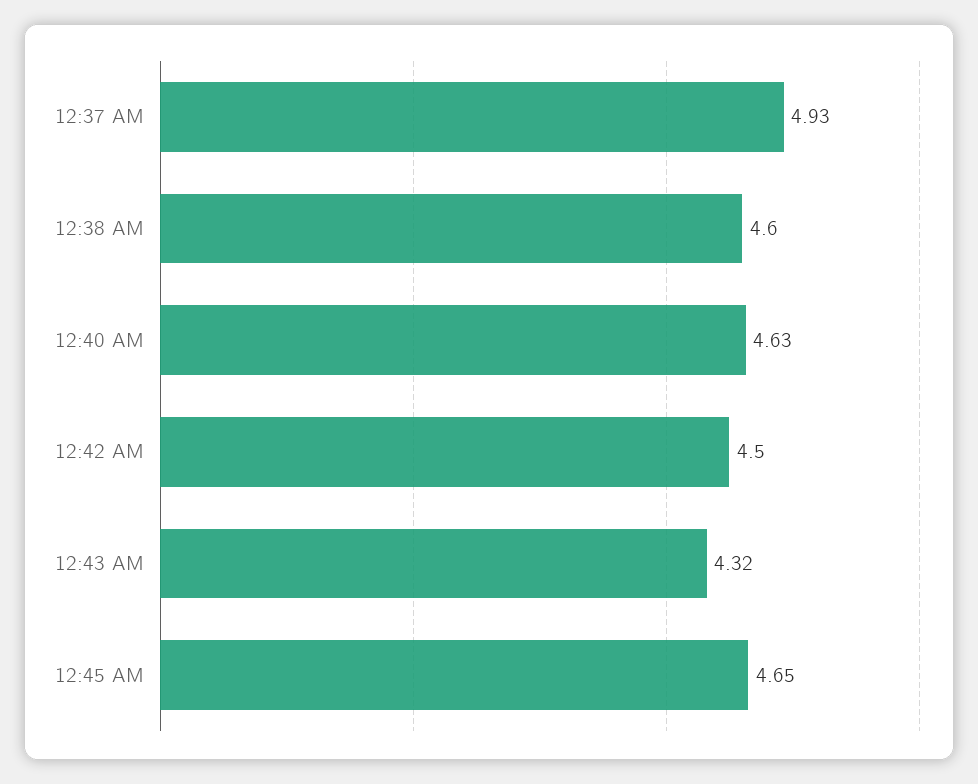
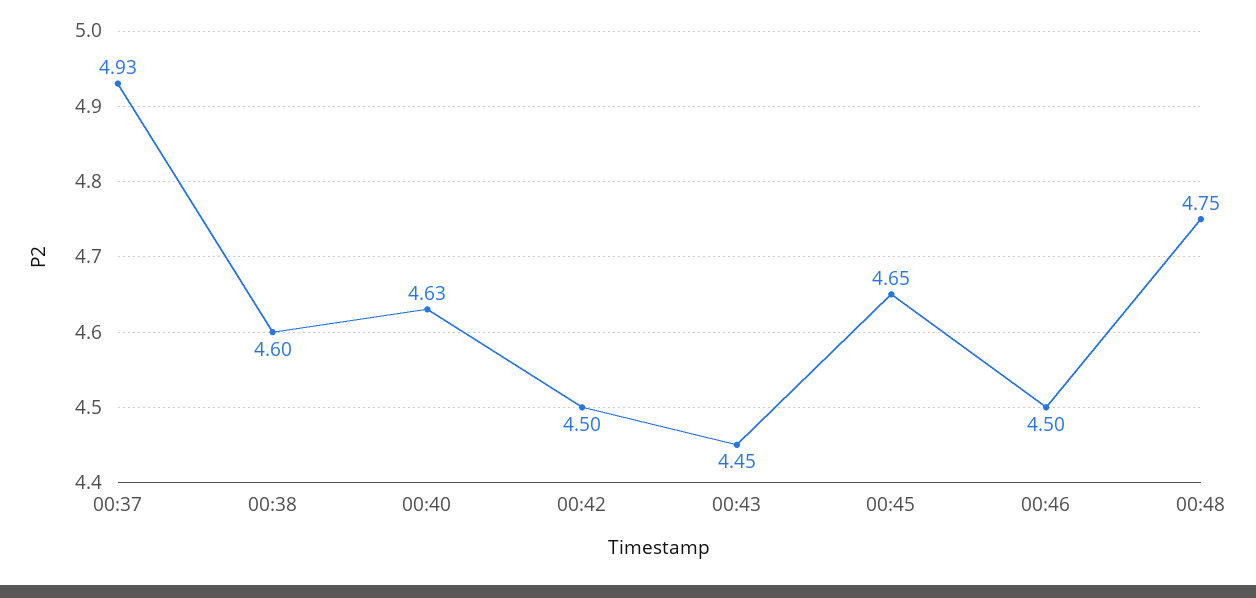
12:43 AM: 4.32 -> 4.45
00:46: none -> 4.5
00:48: none -> 4.75

